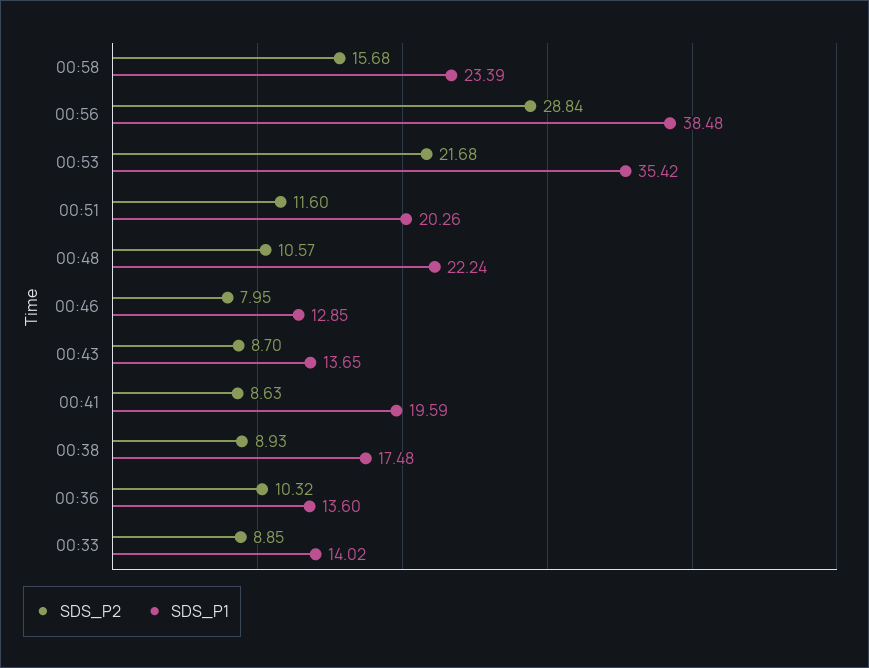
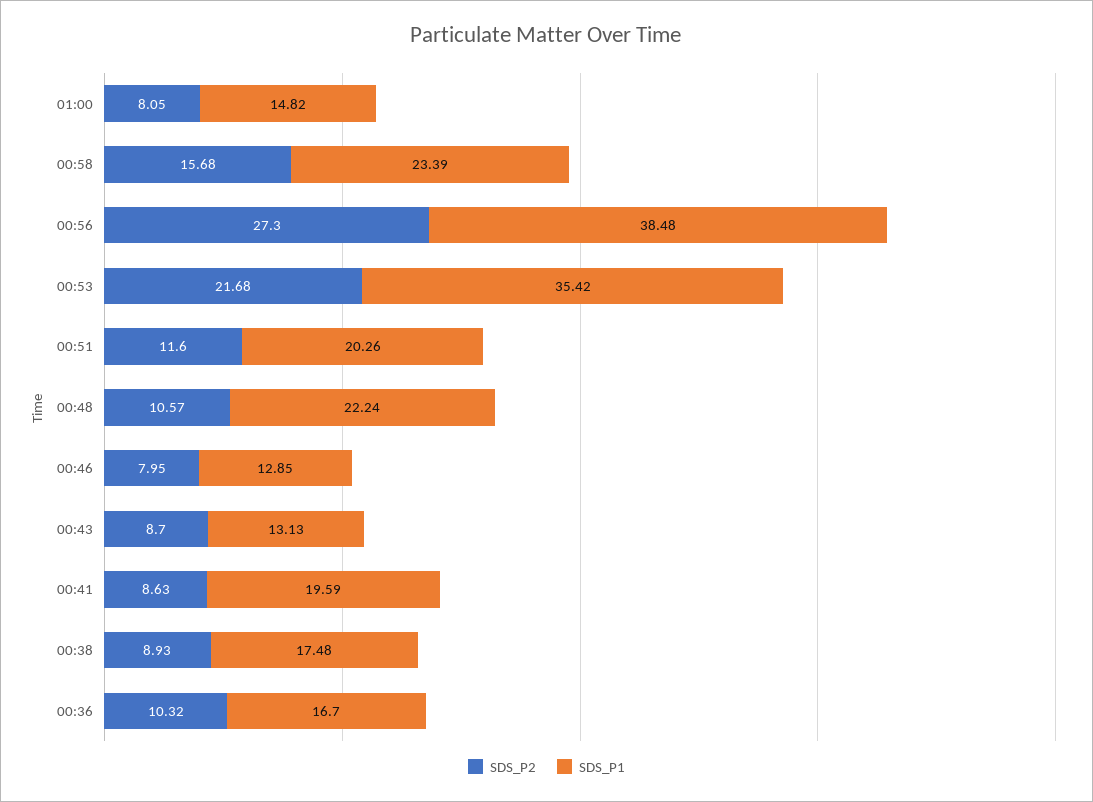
SDS_P2, 00:56: 28.84 -> 27.3
SDS_P1, 00:43: 13.65 -> 13.13
SDS_P1, 00:36: 13.6 -> 16.7
SDS_P2, 00:33: 8.85 -> none
SDS_P1, 00:33: 14.02 -> none
SDS_P2, 01:00: none -> 8.05
SDS_P1, 01:00: none -> 14.82

